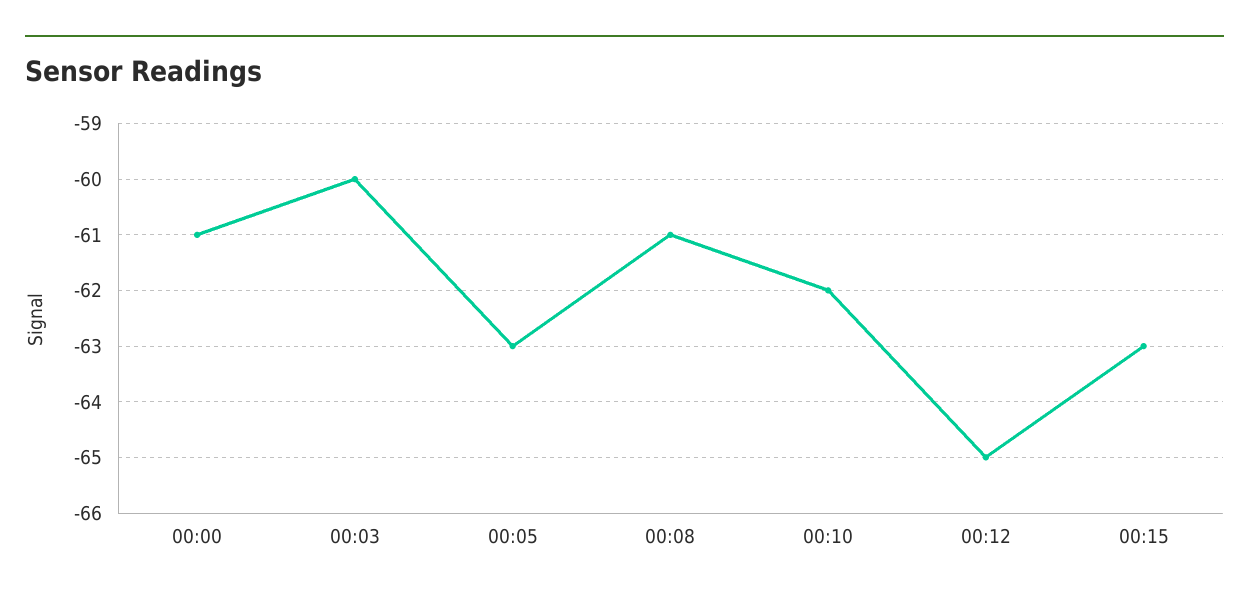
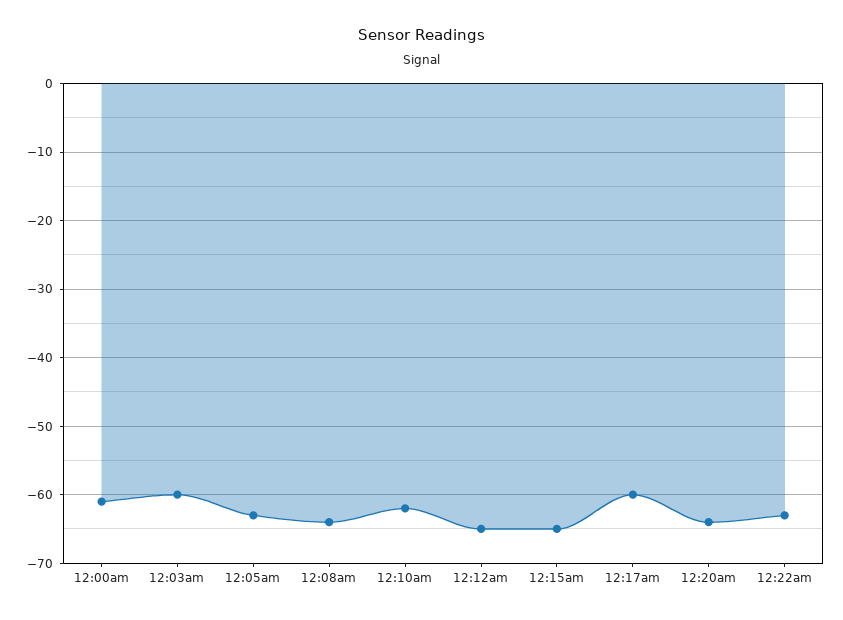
00:08: -61 -> -64
00:15: -63 -> -65
12:17am: none -> -60
12:20am: none -> -64
12:22am: none -> -63

